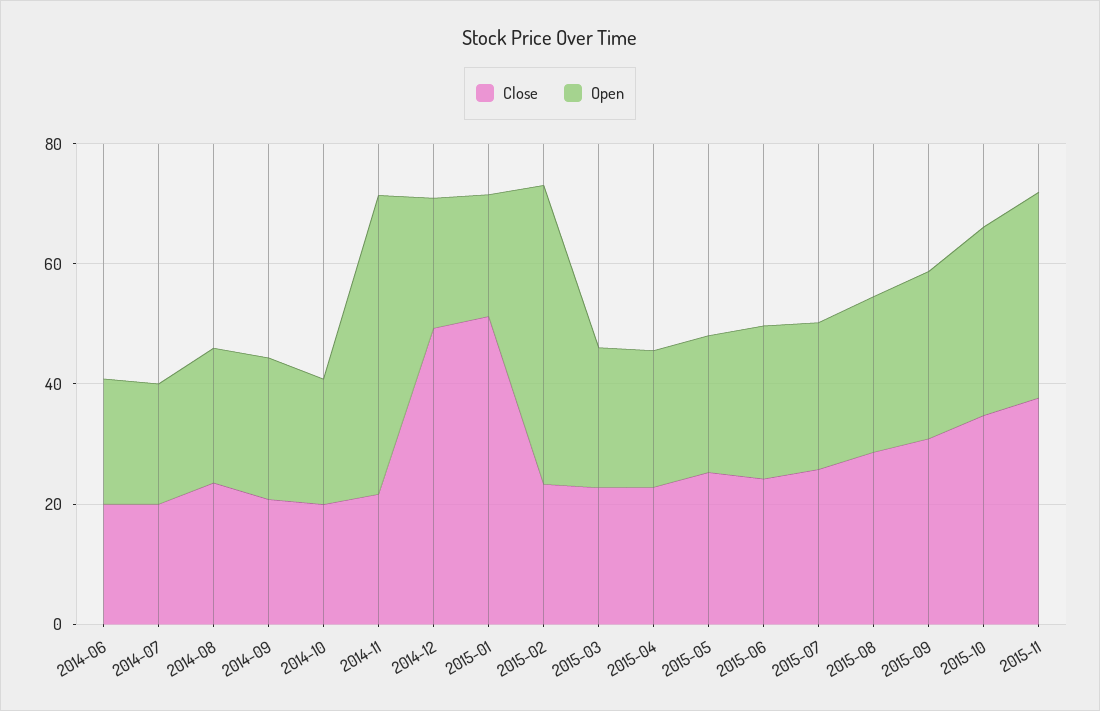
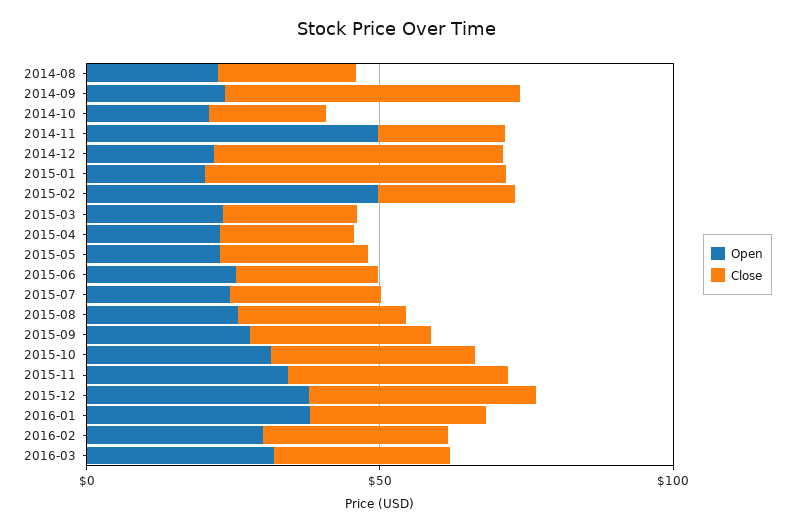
Close, 2014-06: 20 -> none
Open, 2014-06: 20 -> none
Close, 2014-07: 20 -> none
Open, 2014-07: 20 -> none
Close, 2014-09: 20 -> 50
Open, 2015-12: none -> 40
Close, 2015-12: none -> 40
Open, 2016-01: none -> 40
Close, 2016-01: none -> 30
Open, 2016-02: none -> 30
Close, 2016-02: none -> 30
Open, 2016-03: none -> 30
Close, 2016-03: none -> 30

